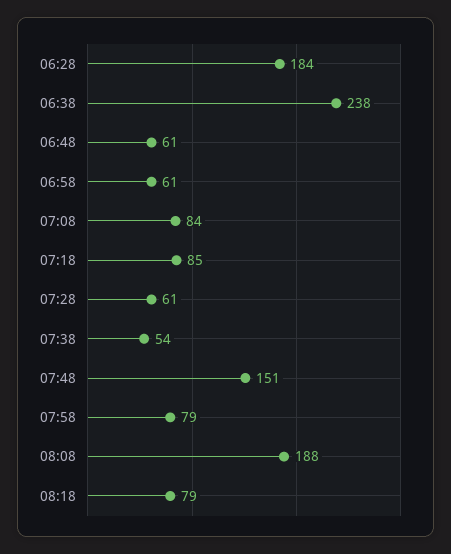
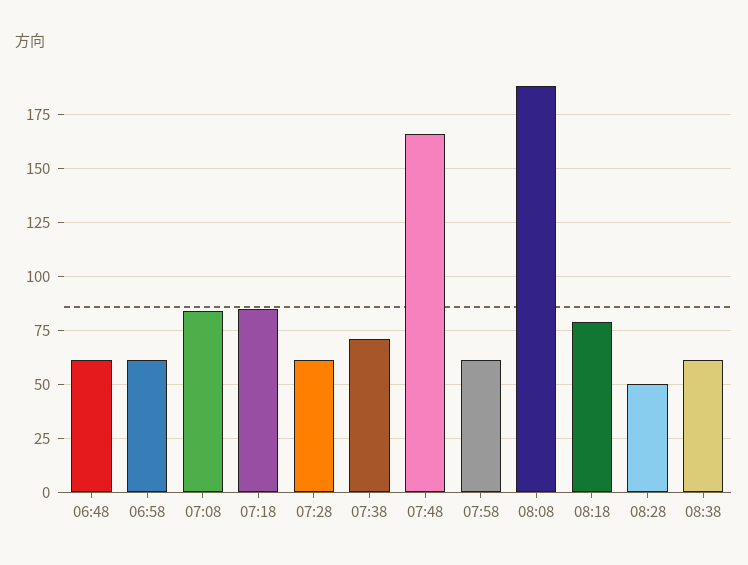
06:28: 184 -> none
06:38: 238 -> none
07:38: 54 -> 70
07:48: 151 -> 165
07:58: 79 -> 60
08:28: none -> 50
08:38: none -> 60

